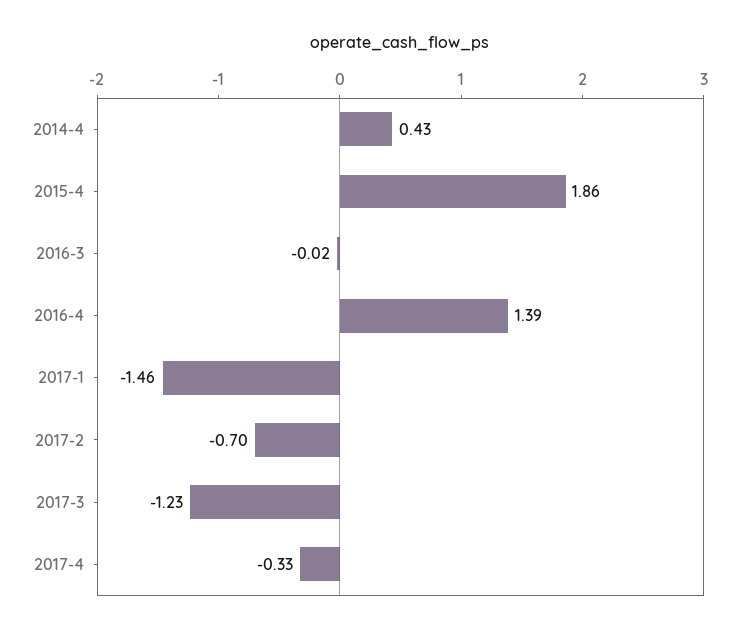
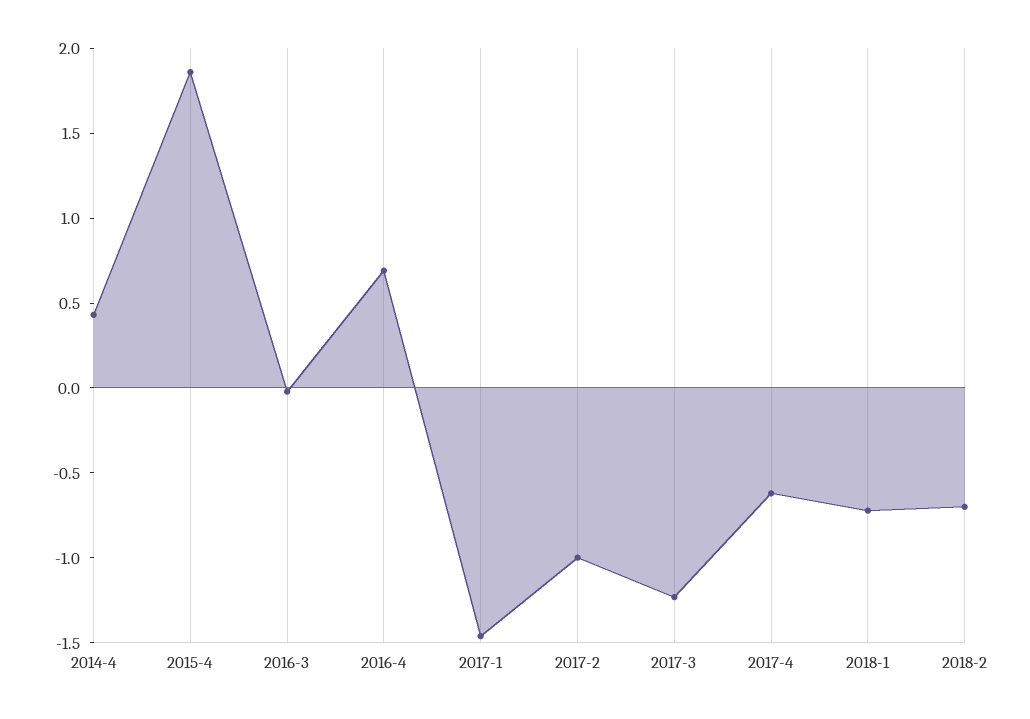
2016-4: 1.39 -> 0.7
2017-2: -0.7 -> -1
2017-4: -0.33 -> -0.6
2018-1: none -> -0.7
2018-2: none -> -0.7

